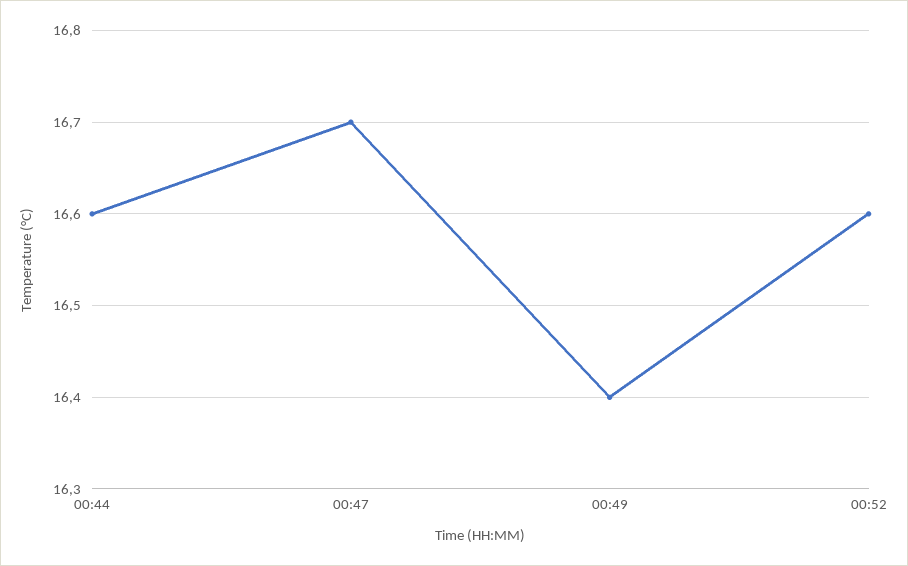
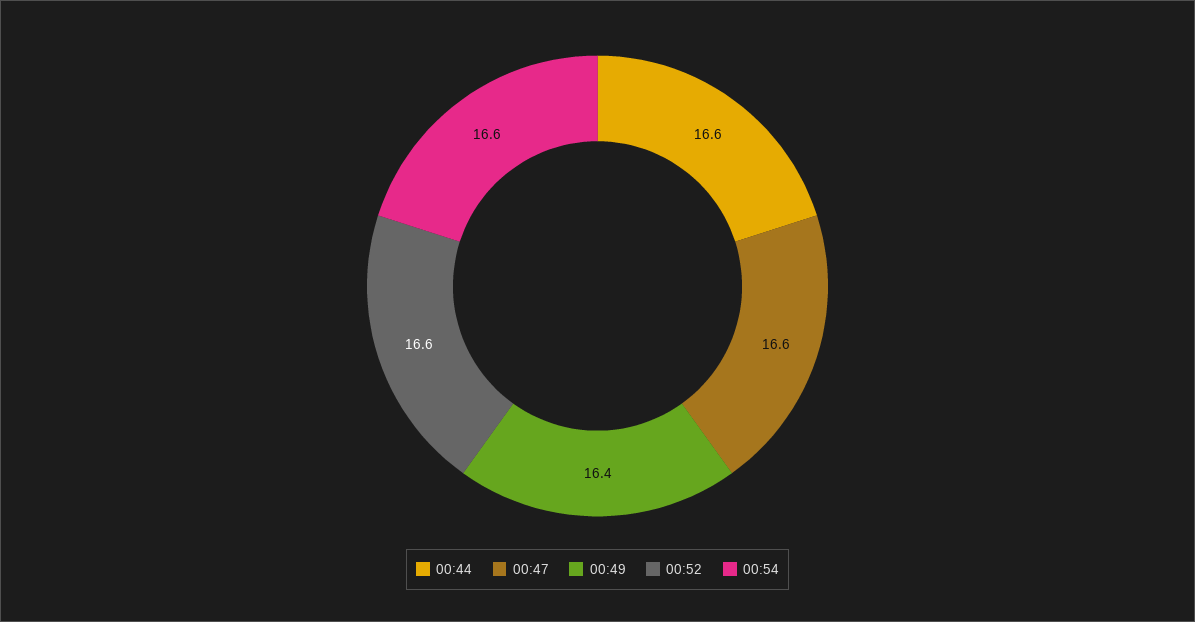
00:47: 16.7 -> 16.6
00:54: none -> 16.6

